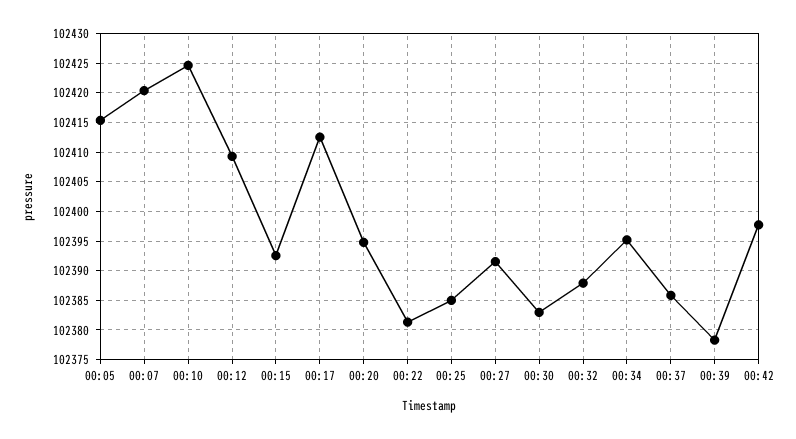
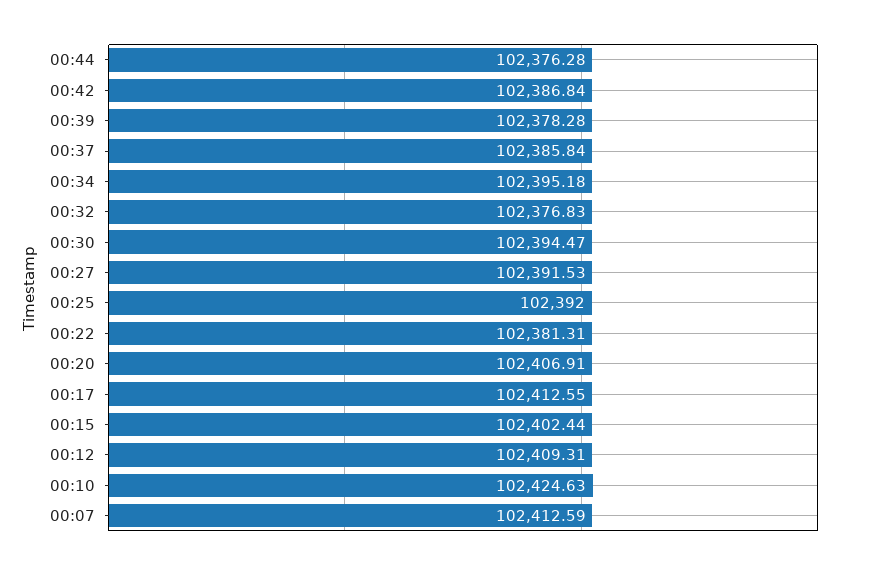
00:05: 102415 -> none
00:07: 102420 -> 102412.59
00:15: 102392.5 -> 102402.44
00:20: 102395 -> 102406.91
00:25: 102385 -> 102392
00:30: 102382.5 -> 102394.47
00:32: 102387.5 -> 102376.83
00:42: 102397.5 -> 102386.84
00:44: none -> 102376.28

